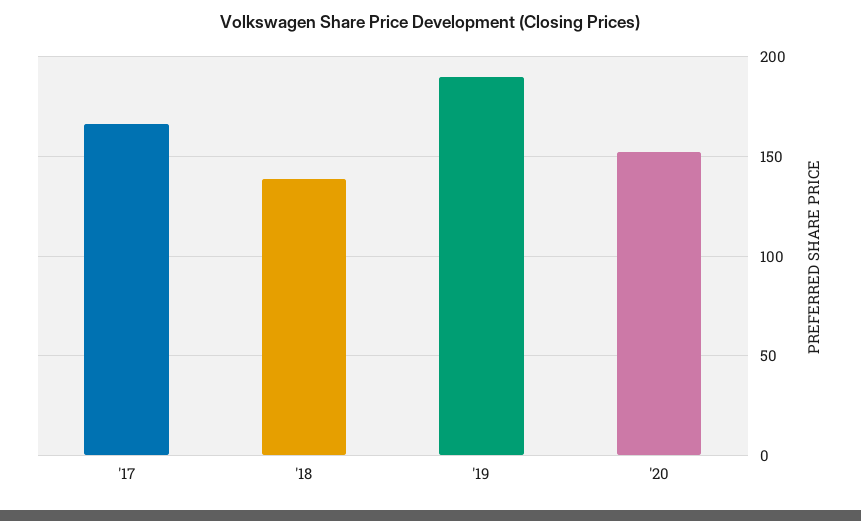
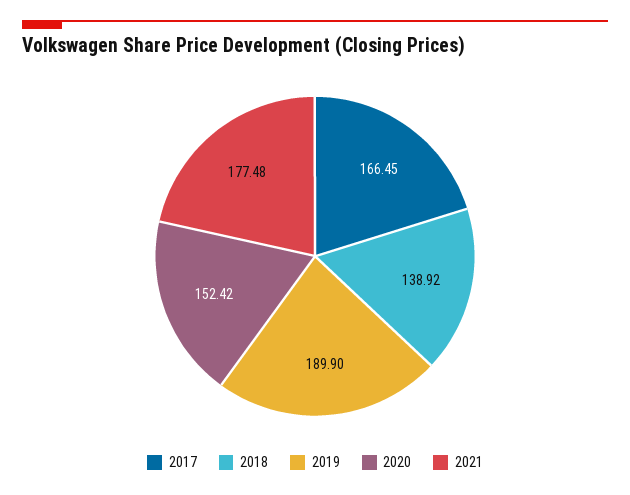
2021: none -> 177.48

